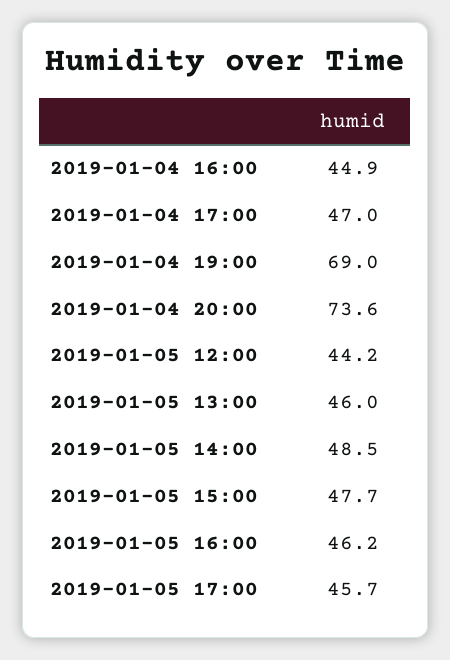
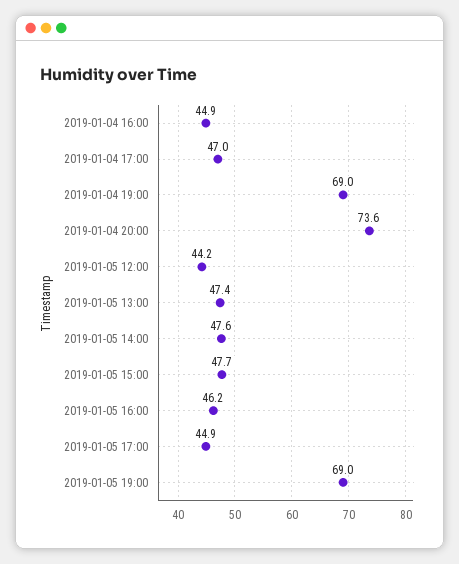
2019-01-05 13:00: 46 -> 47.4
2019-01-05 14:00: 48.5 -> 47.6
2019-01-05 17:00: 45.7 -> 44.9
2019-01-05 19:00: none -> 69

